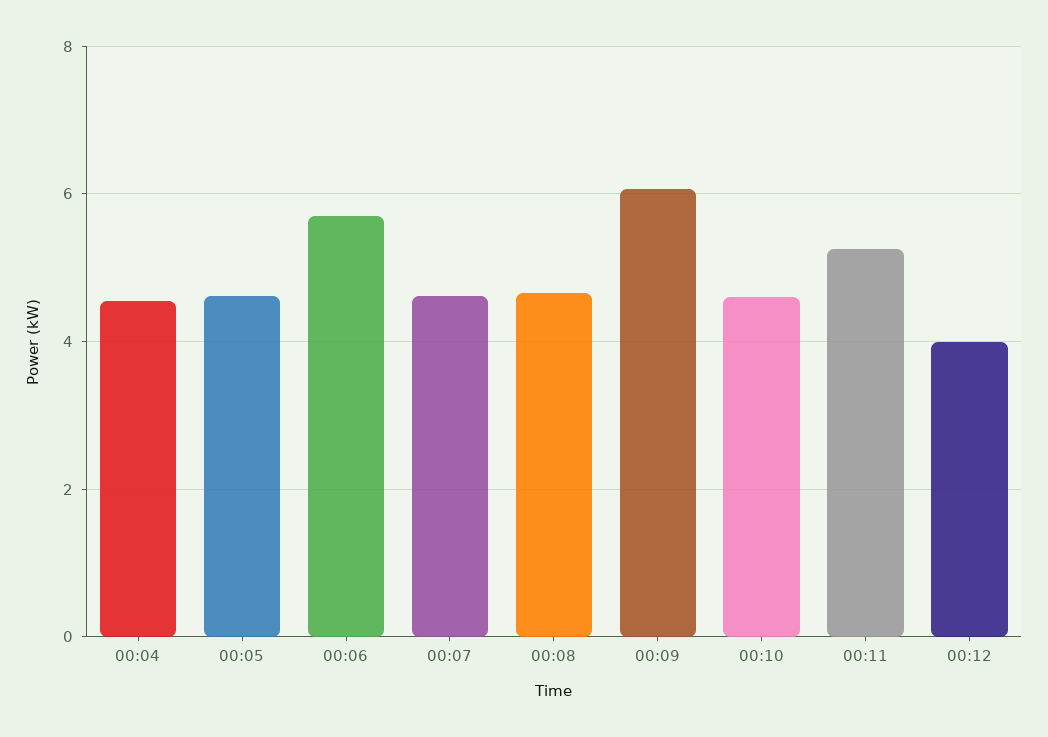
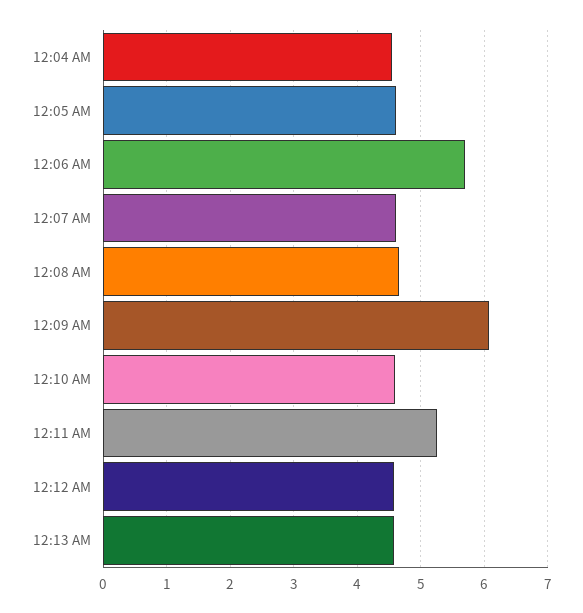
00:12: 4 -> 4.6
12:13 AM: none -> 4.6

